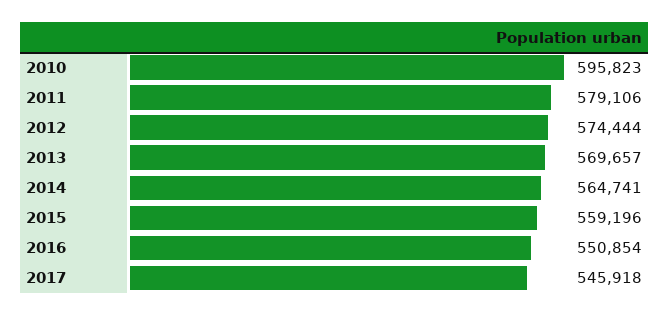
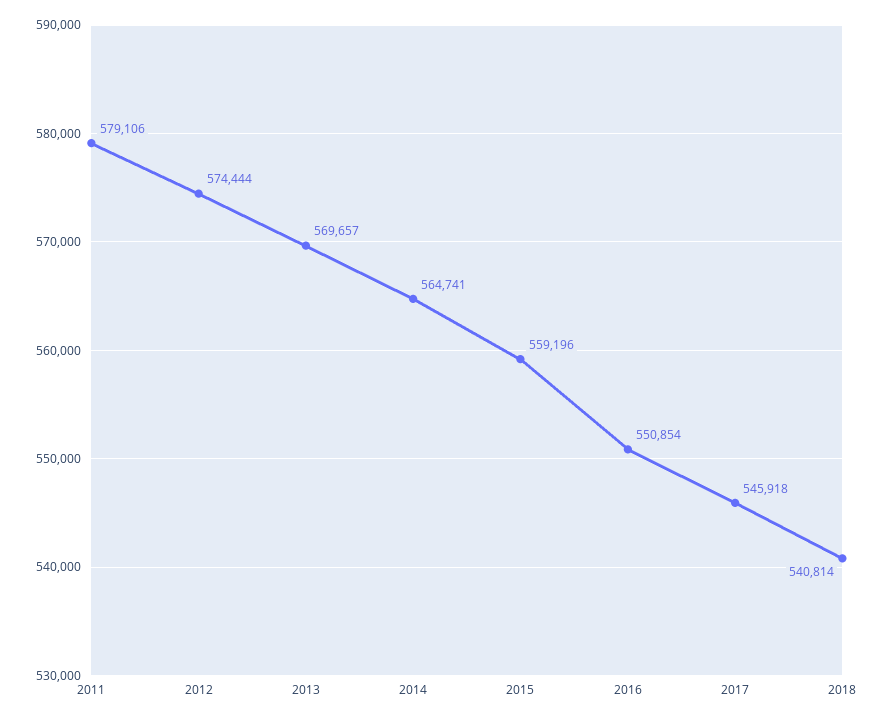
2010: 595823 -> none
2018: none -> 540814

